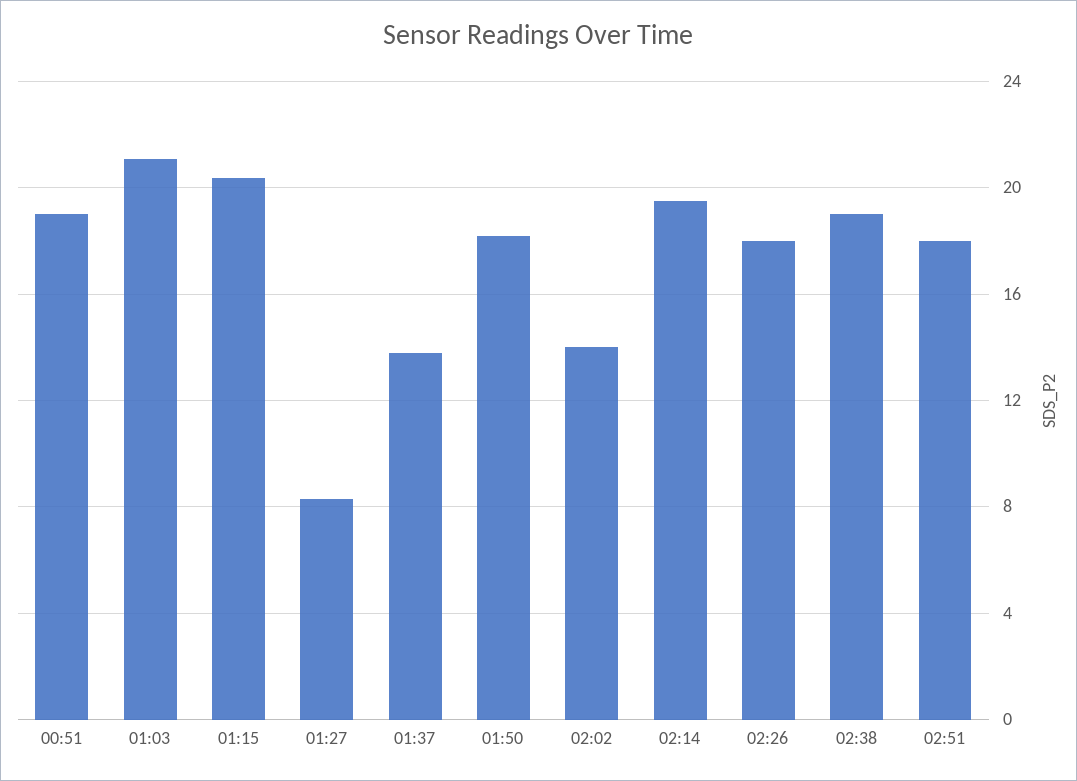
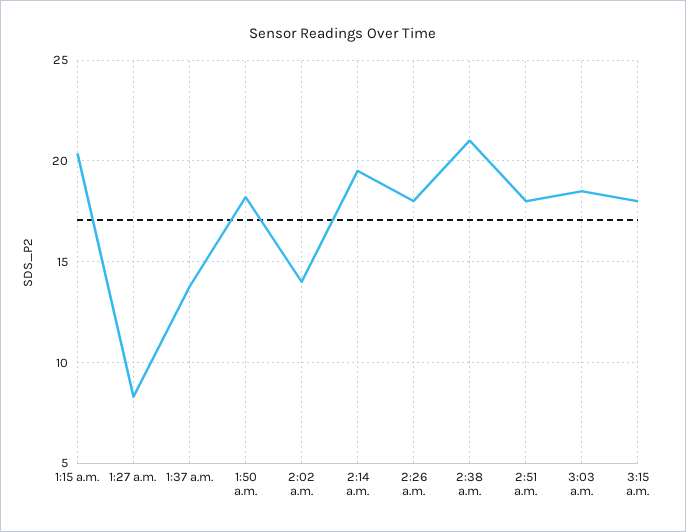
00:51: 19 -> none
01:03: 21 -> none
02:38: 19 -> 21
3:03 a.m.: none -> 18.5
3:15 a.m.: none -> 18

